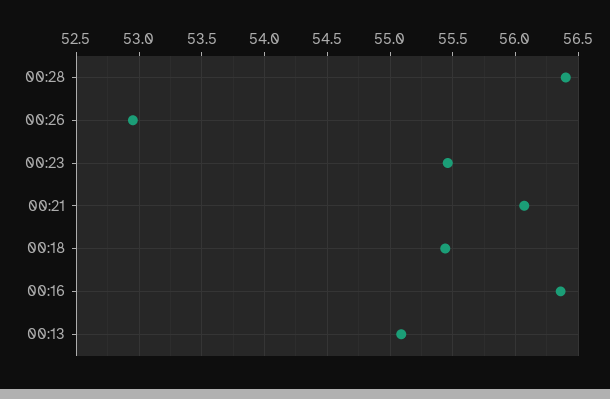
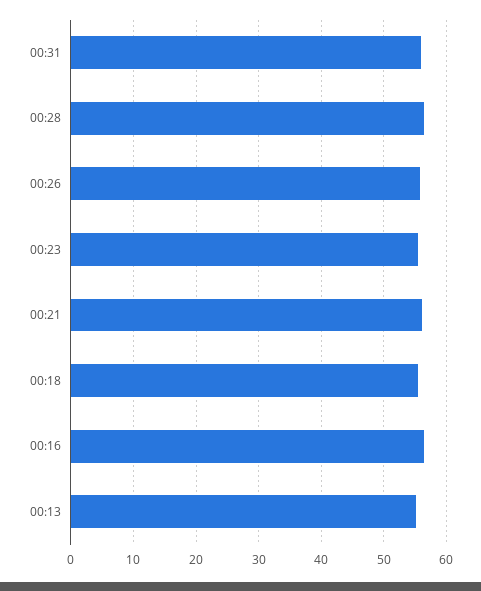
00:26: 52.95 -> 56
00:31: none -> 56

